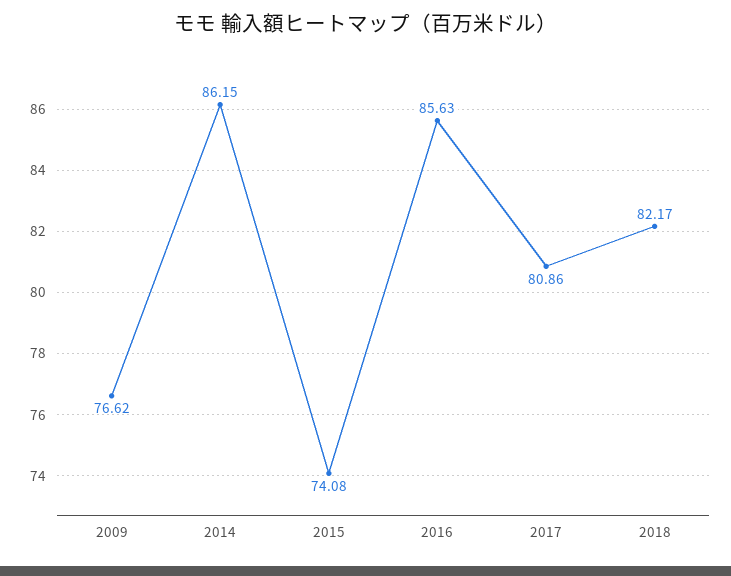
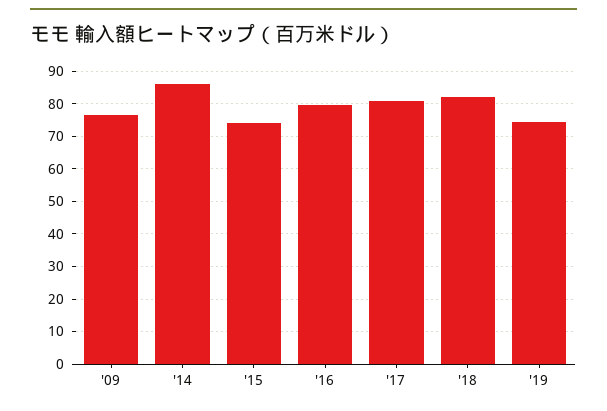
2016: 85.63 -> 80
'19: none -> 74

